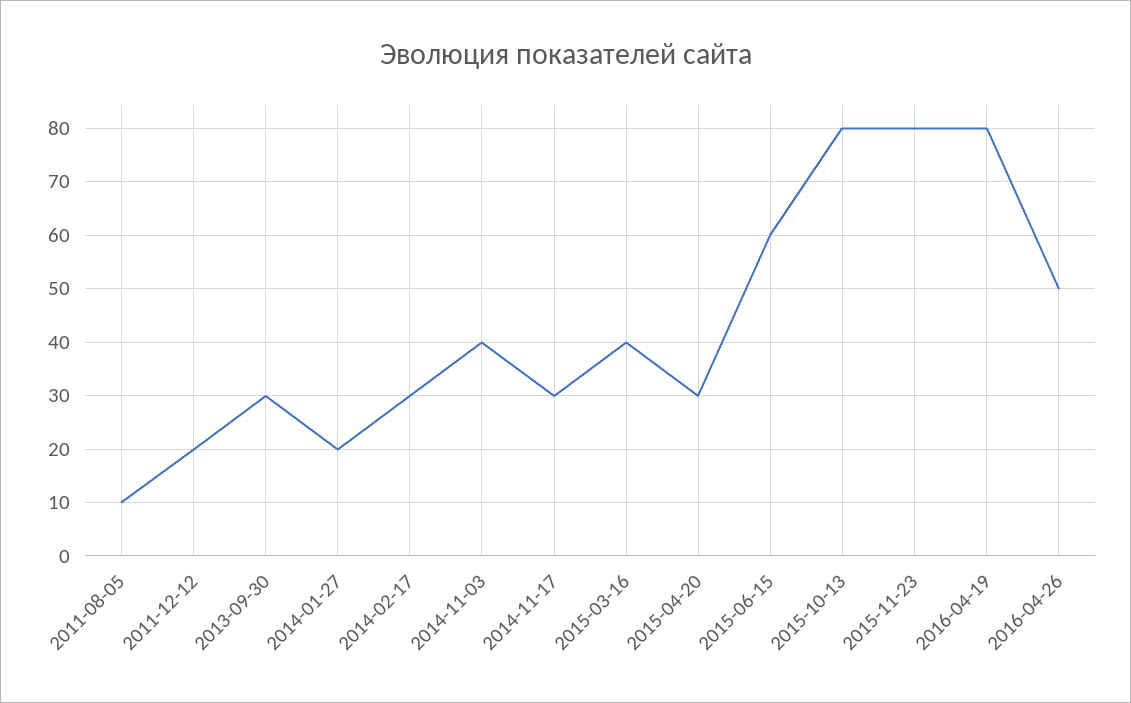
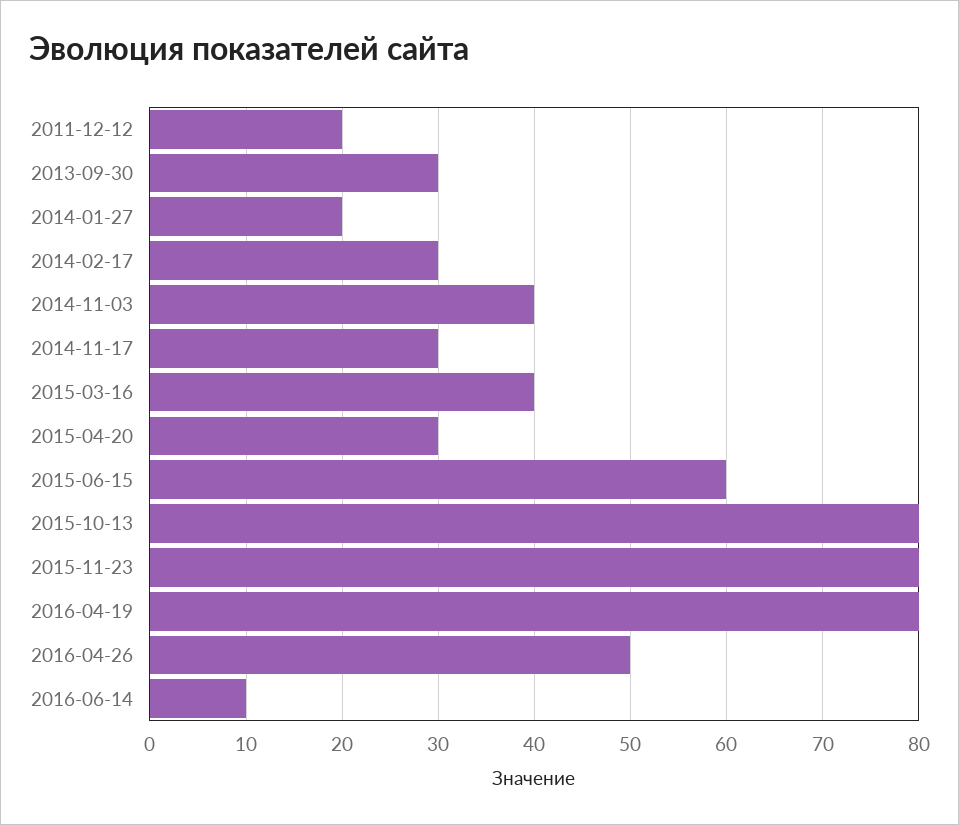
2011-08-05: 10 -> none
2016-06-14: none -> 10

